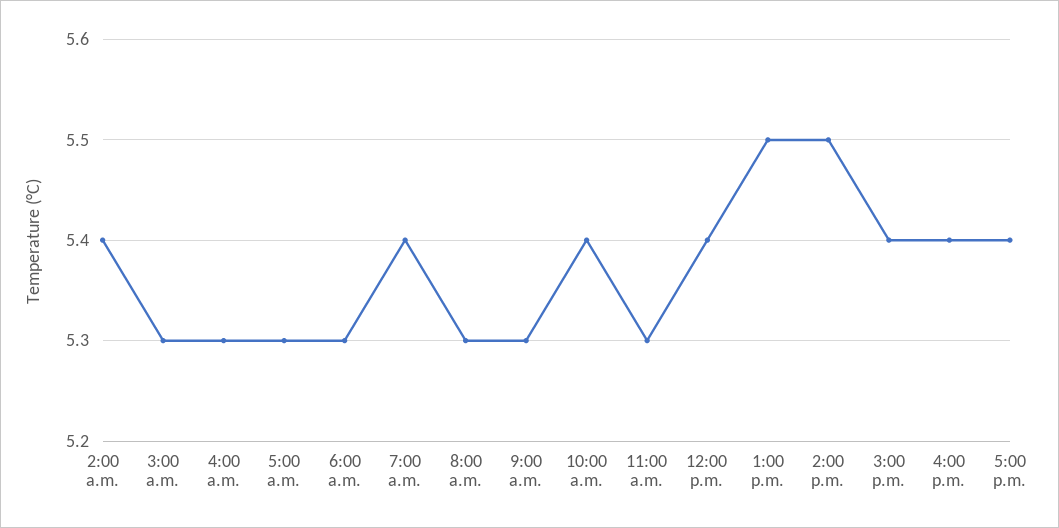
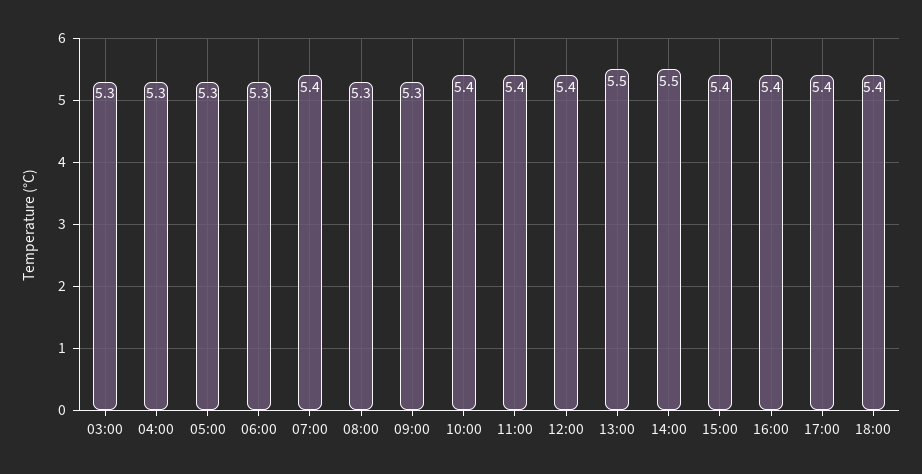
2:00 a.m.: 5.4 -> none
11:00 a.m.: 5.3 -> 5.4
18:00: none -> 5.4

